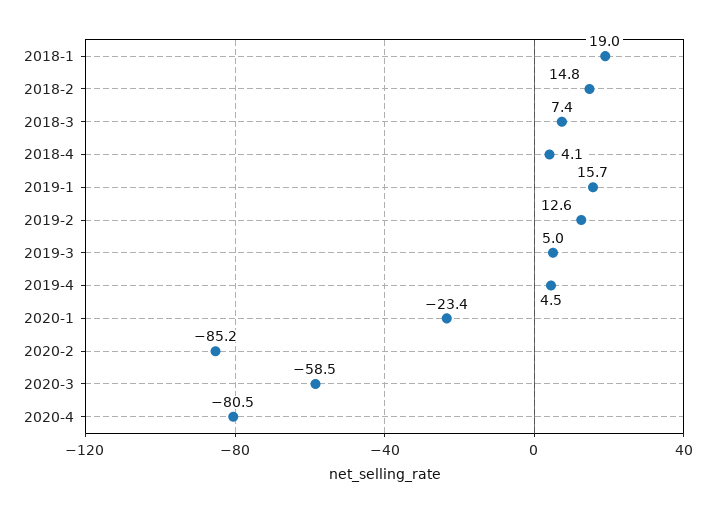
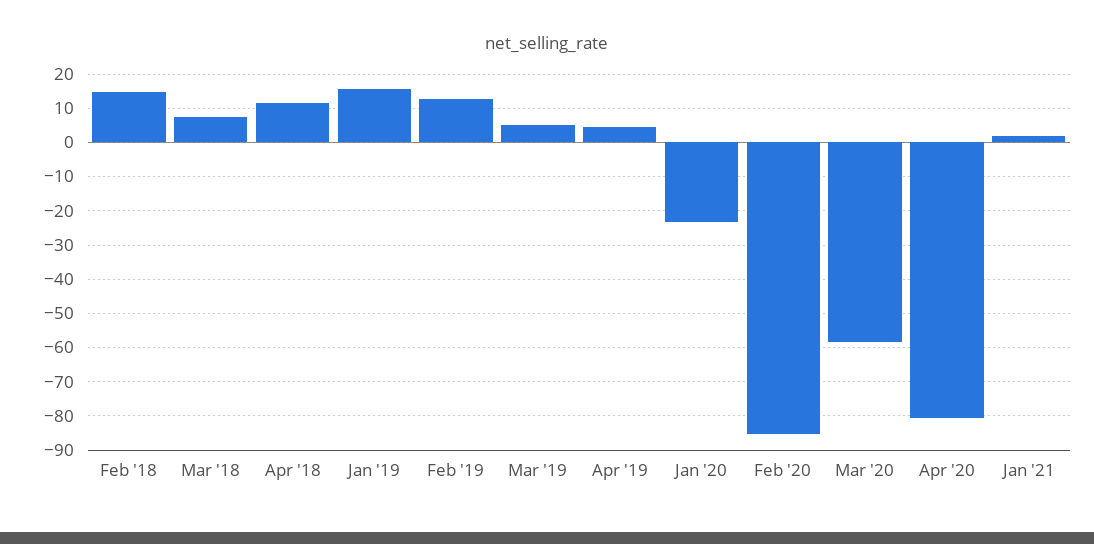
2018-1: 19 -> none
2018-4: 4.1 -> 12
Jan '21: none -> 2

